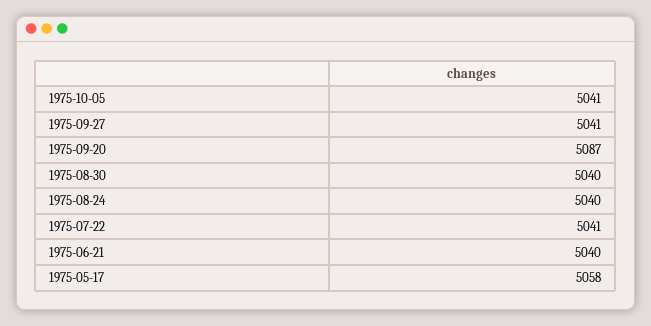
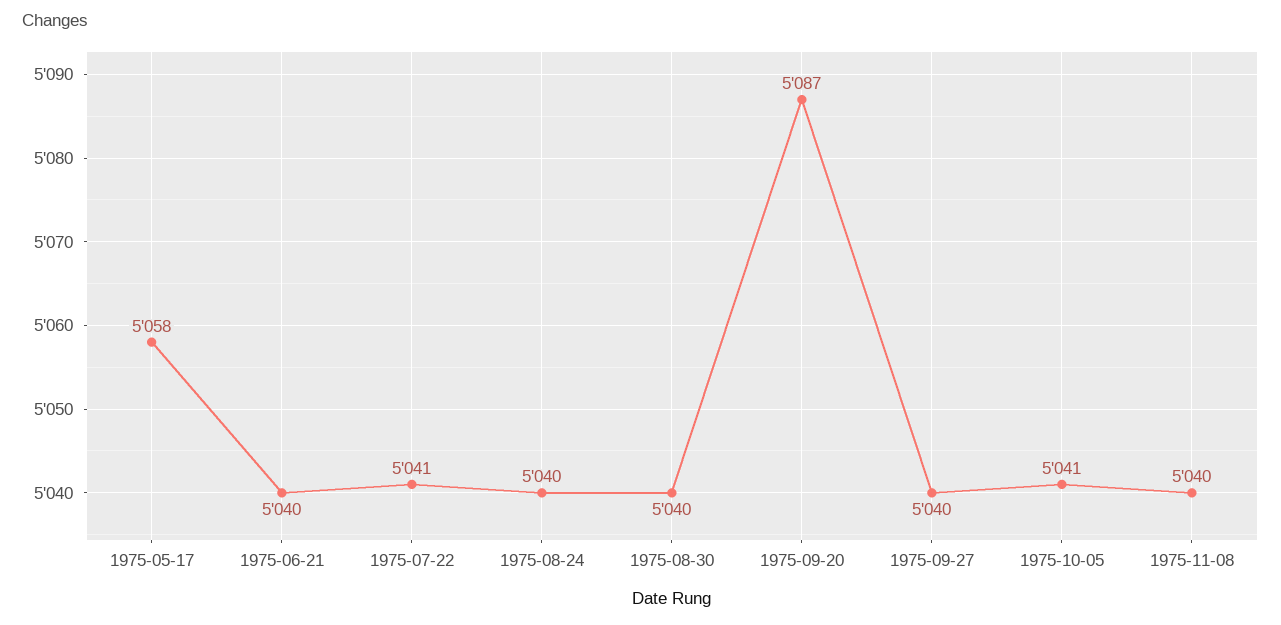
1975-09-27: 5041 -> 5040
1975-11-08: none -> 5040

